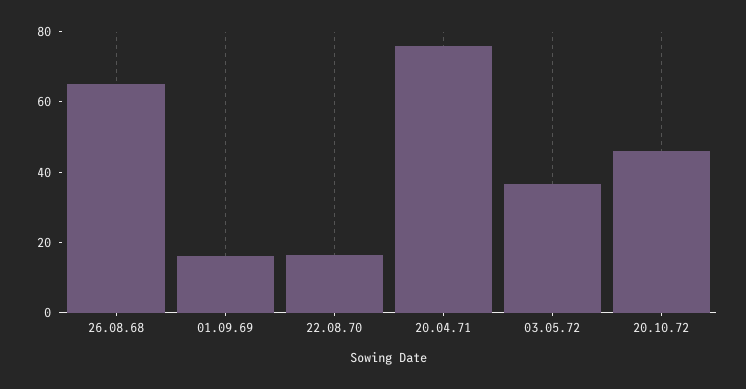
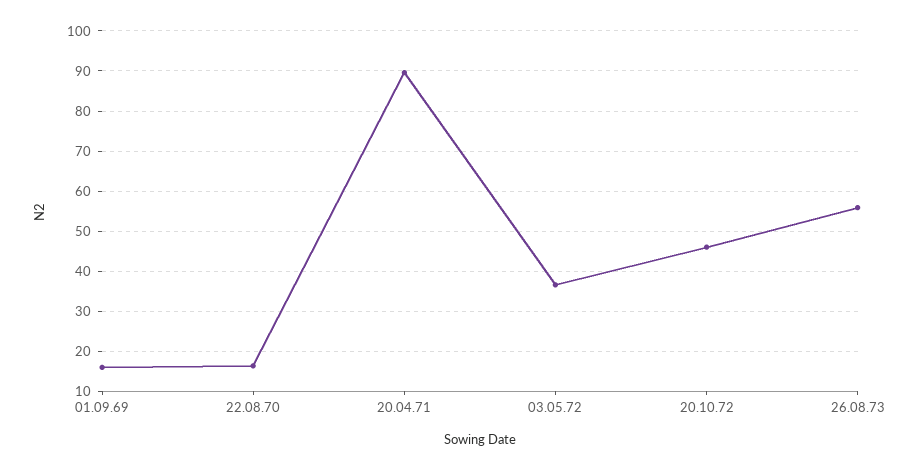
26.08.68: 65 -> none
20.04.71: 75 -> 90
26.08.73: none -> 56

